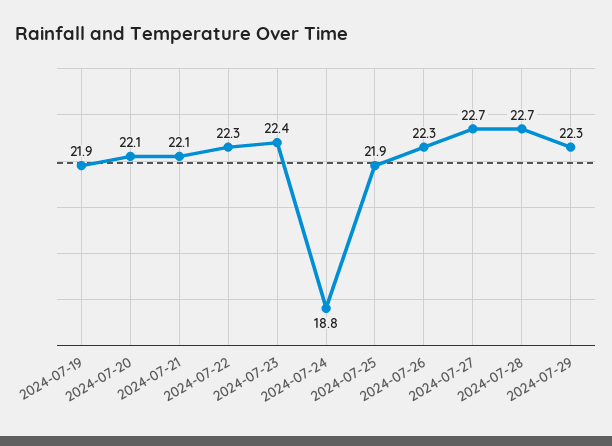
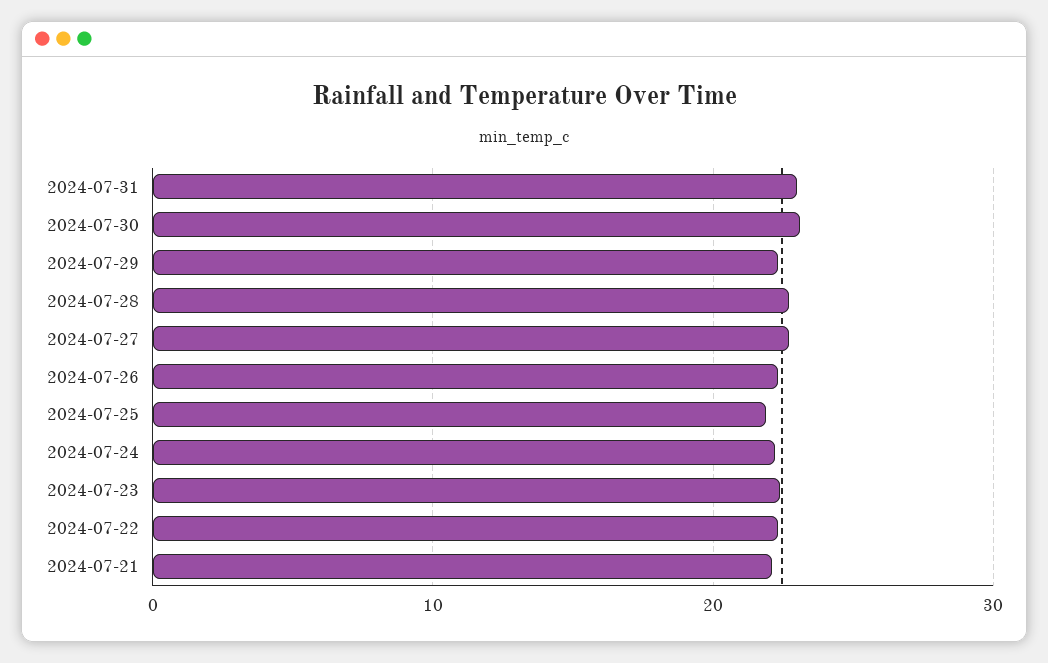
2024-07-19: 21.9 -> none
2024-07-20: 22.1 -> none
2024-07-24: 18.8 -> 22
2024-07-31: none -> 23
2024-07-30: none -> 23

